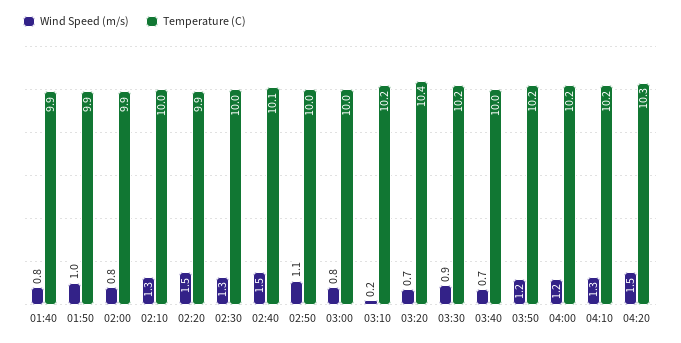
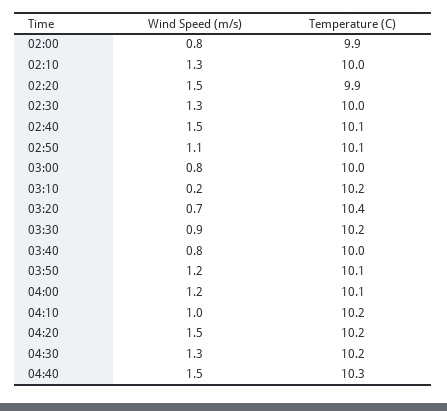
Wind Speed (m/s), 01:40: 0.8 -> none
Temperature (C), 01:40: 9.9 -> none
Wind Speed (m/s), 01:50: 1 -> none
Temperature (C), 01:50: 9.9 -> none
Temperature (C), 02:50: 10 -> 10.1
Wind Speed (m/s), 03:40: 0.7 -> 0.8
Temperature (C), 03:50: 10.2 -> 10.1
Temperature (C), 04:00: 10.2 -> 10.1
Wind Speed (m/s), 04:10: 1.3 -> 1
Temperature (C), 04:20: 10.3 -> 10.2
Wind Speed (m/s), 04:30: none -> 1.3
Temperature (C), 04:30: none -> 10.2
Wind Speed (m/s), 04:40: none -> 1.5
Temperature (C), 04:40: none -> 10.3

